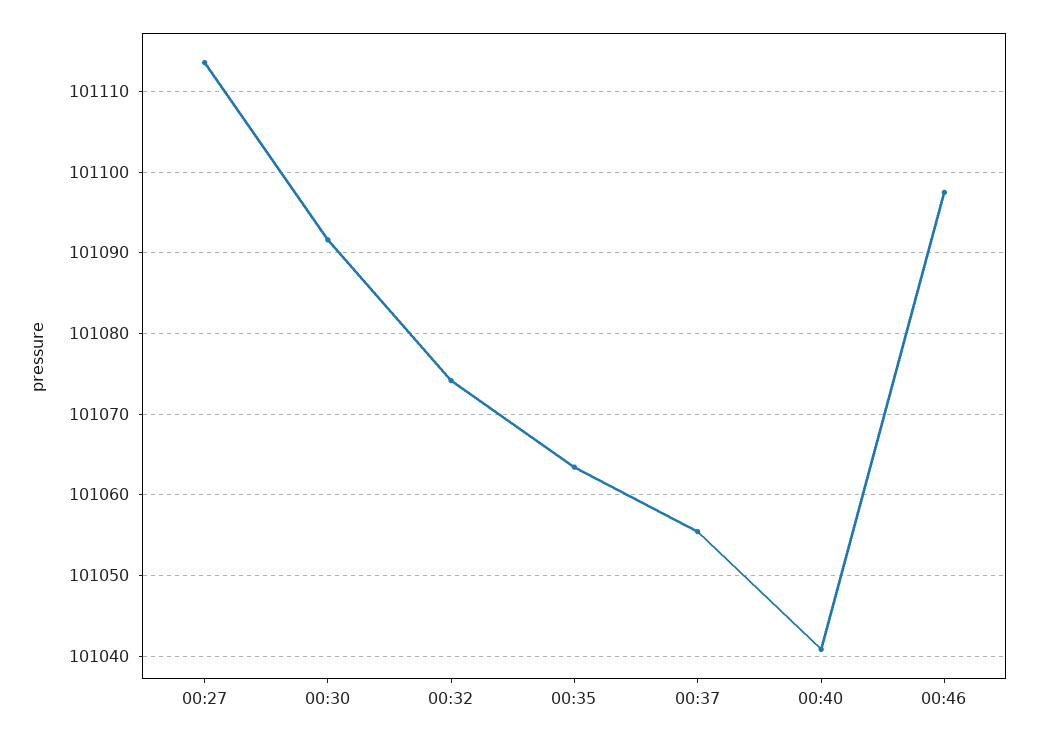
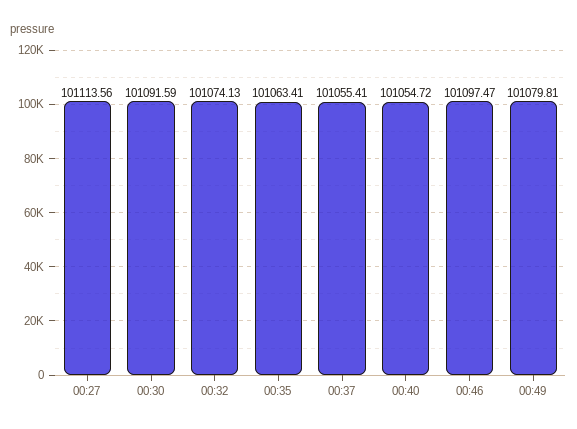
00:40: 101041 -> 101054.72
00:49: none -> 101079.81

